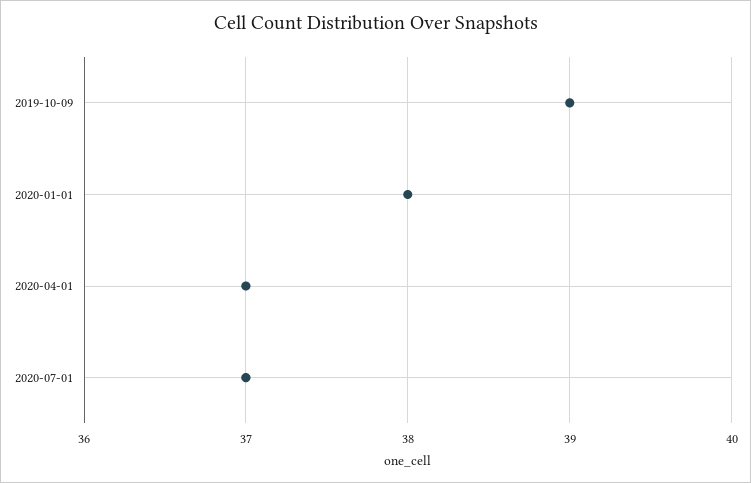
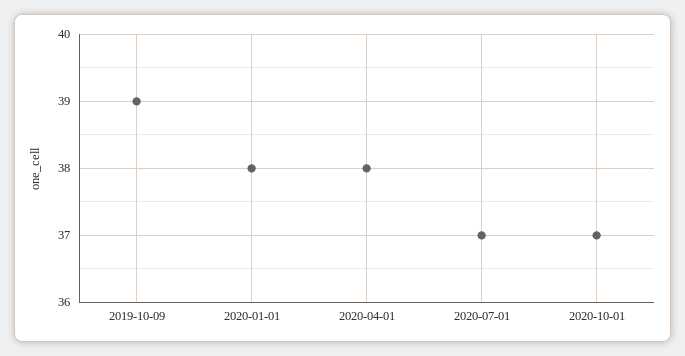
2020-04-01: 37 -> 38
2020-10-01: none -> 37

